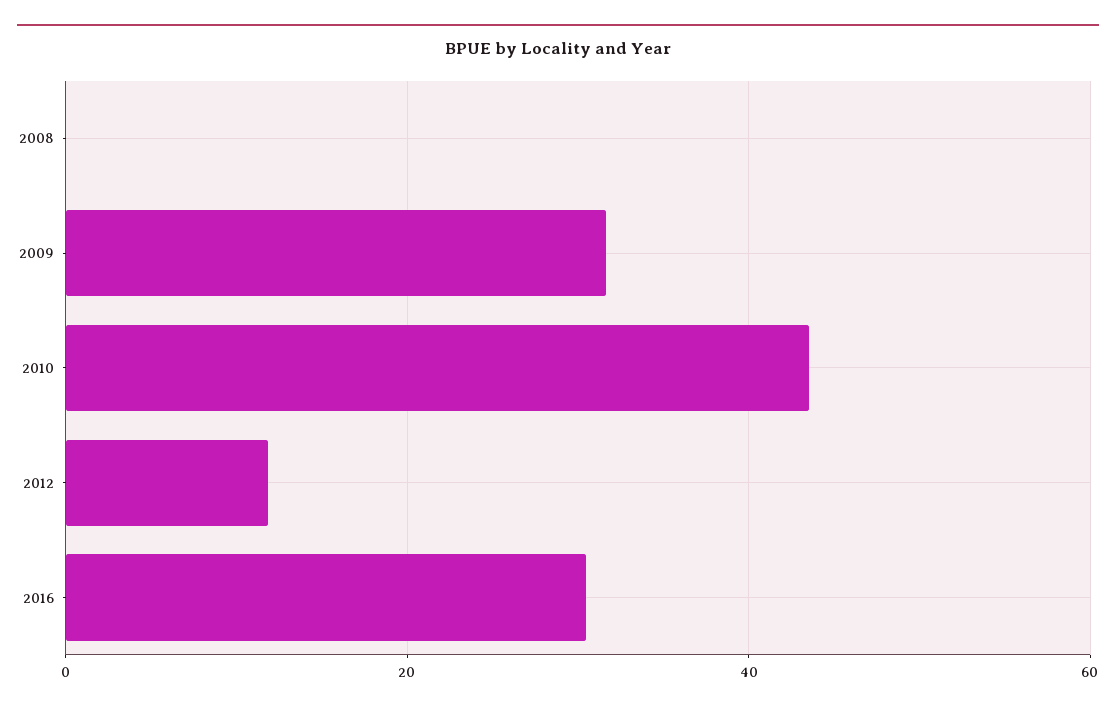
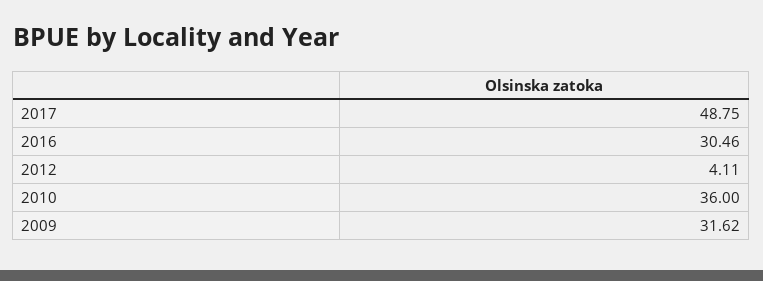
2008: 0 -> none
2010: 44 -> 36
2012: 12 -> 4.11
2017: none -> 48.75

